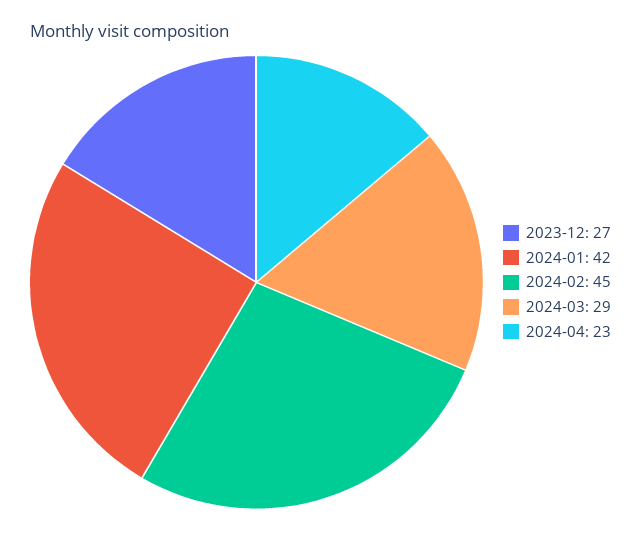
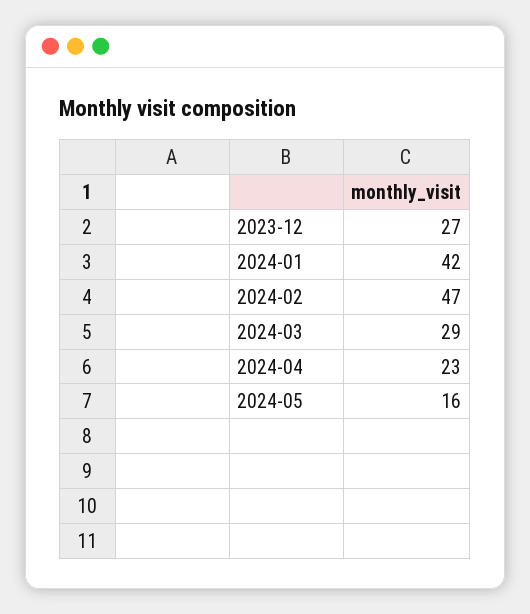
2024-02: 45 -> 47
2024-05: none -> 16

